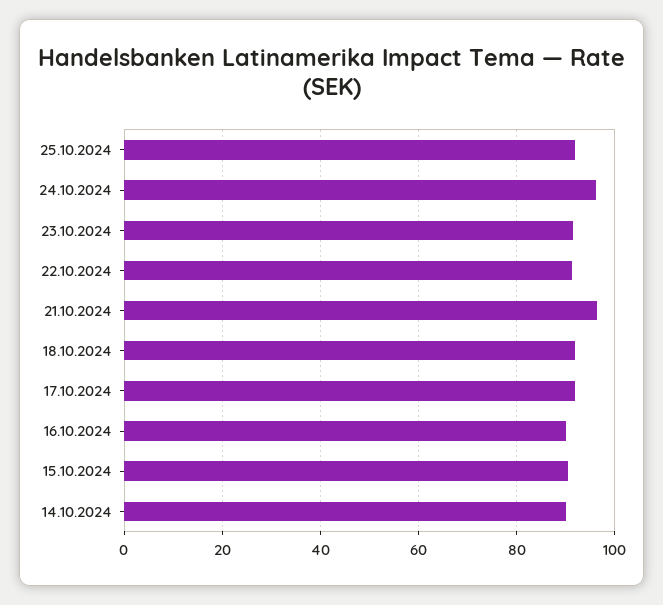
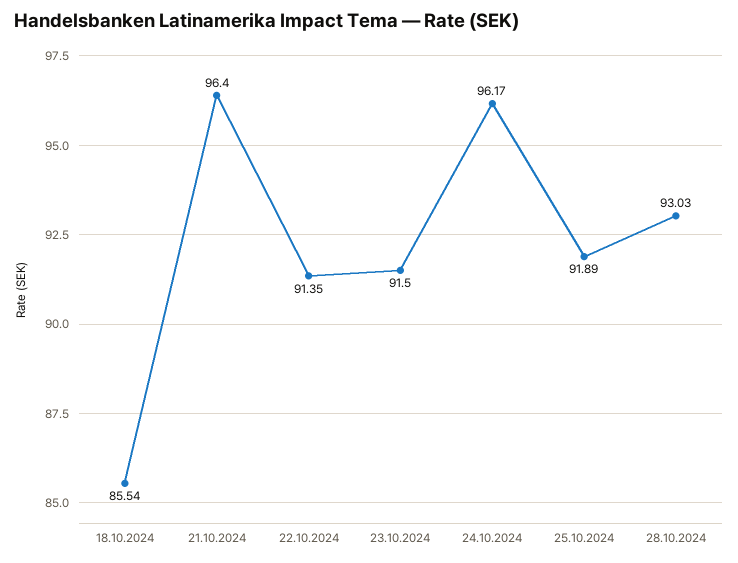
18.10.2024: 92 -> 85.54
17.10.2024: 92 -> none
16.10.2024: 90 -> none
15.10.2024: 90 -> none
14.10.2024: 90 -> none
28.10.2024: none -> 93.03

